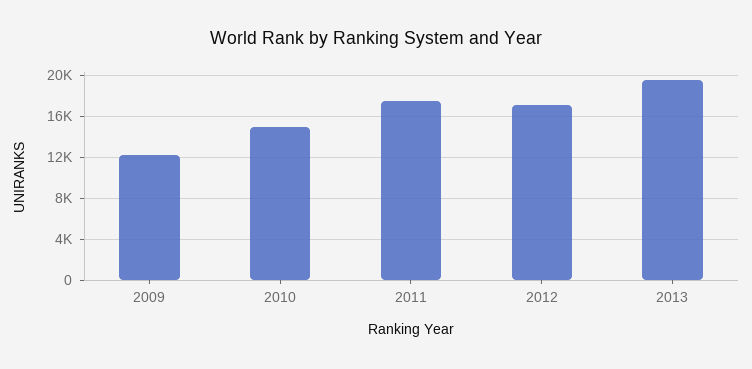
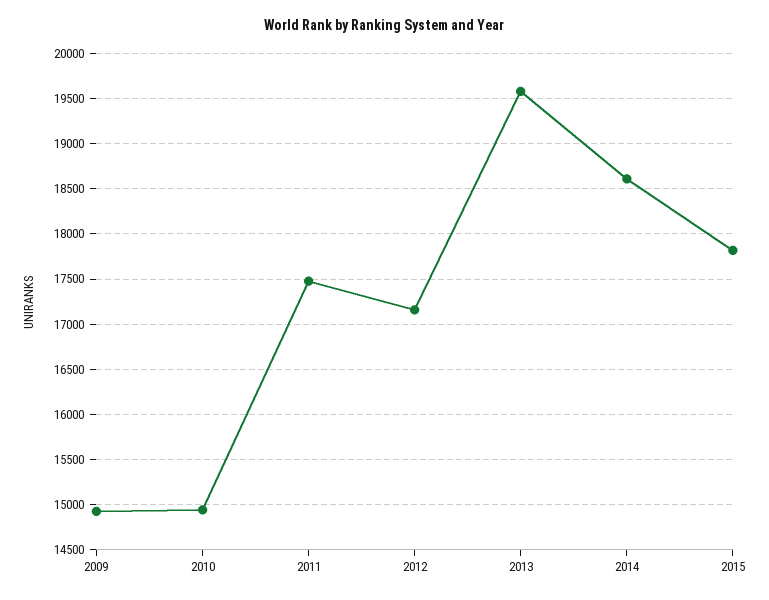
2009: 12000 -> 14900
2014: none -> 18600
2015: none -> 17800

